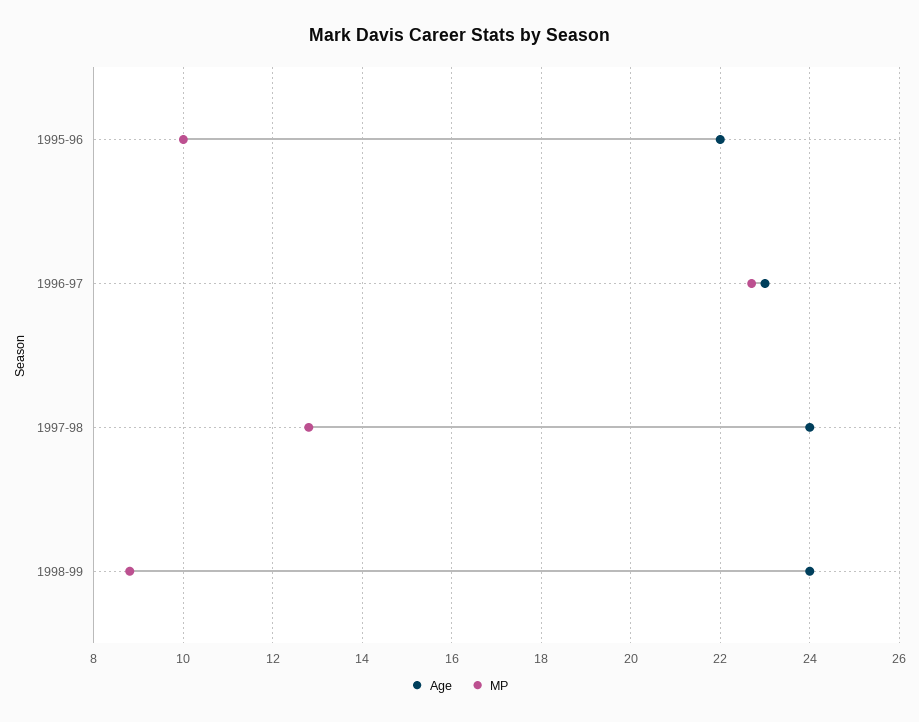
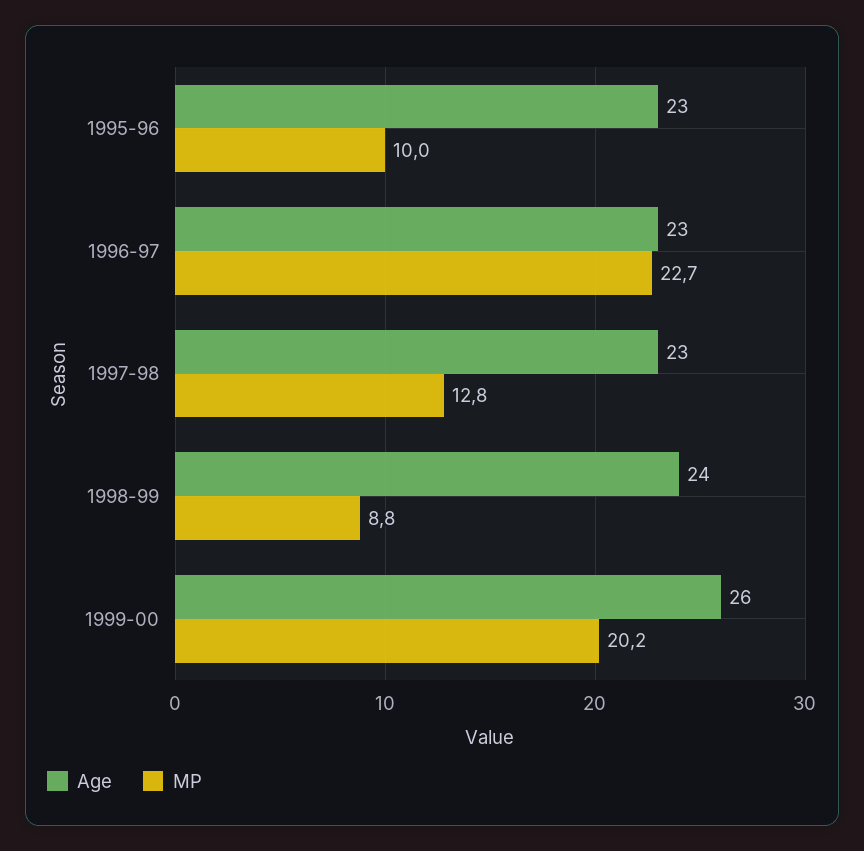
Age, 1995-96: 22 -> 23
Age, 1997-98: 24 -> 23
Age, 1999-00: none -> 26
MP, 1999-00: none -> 20.2

